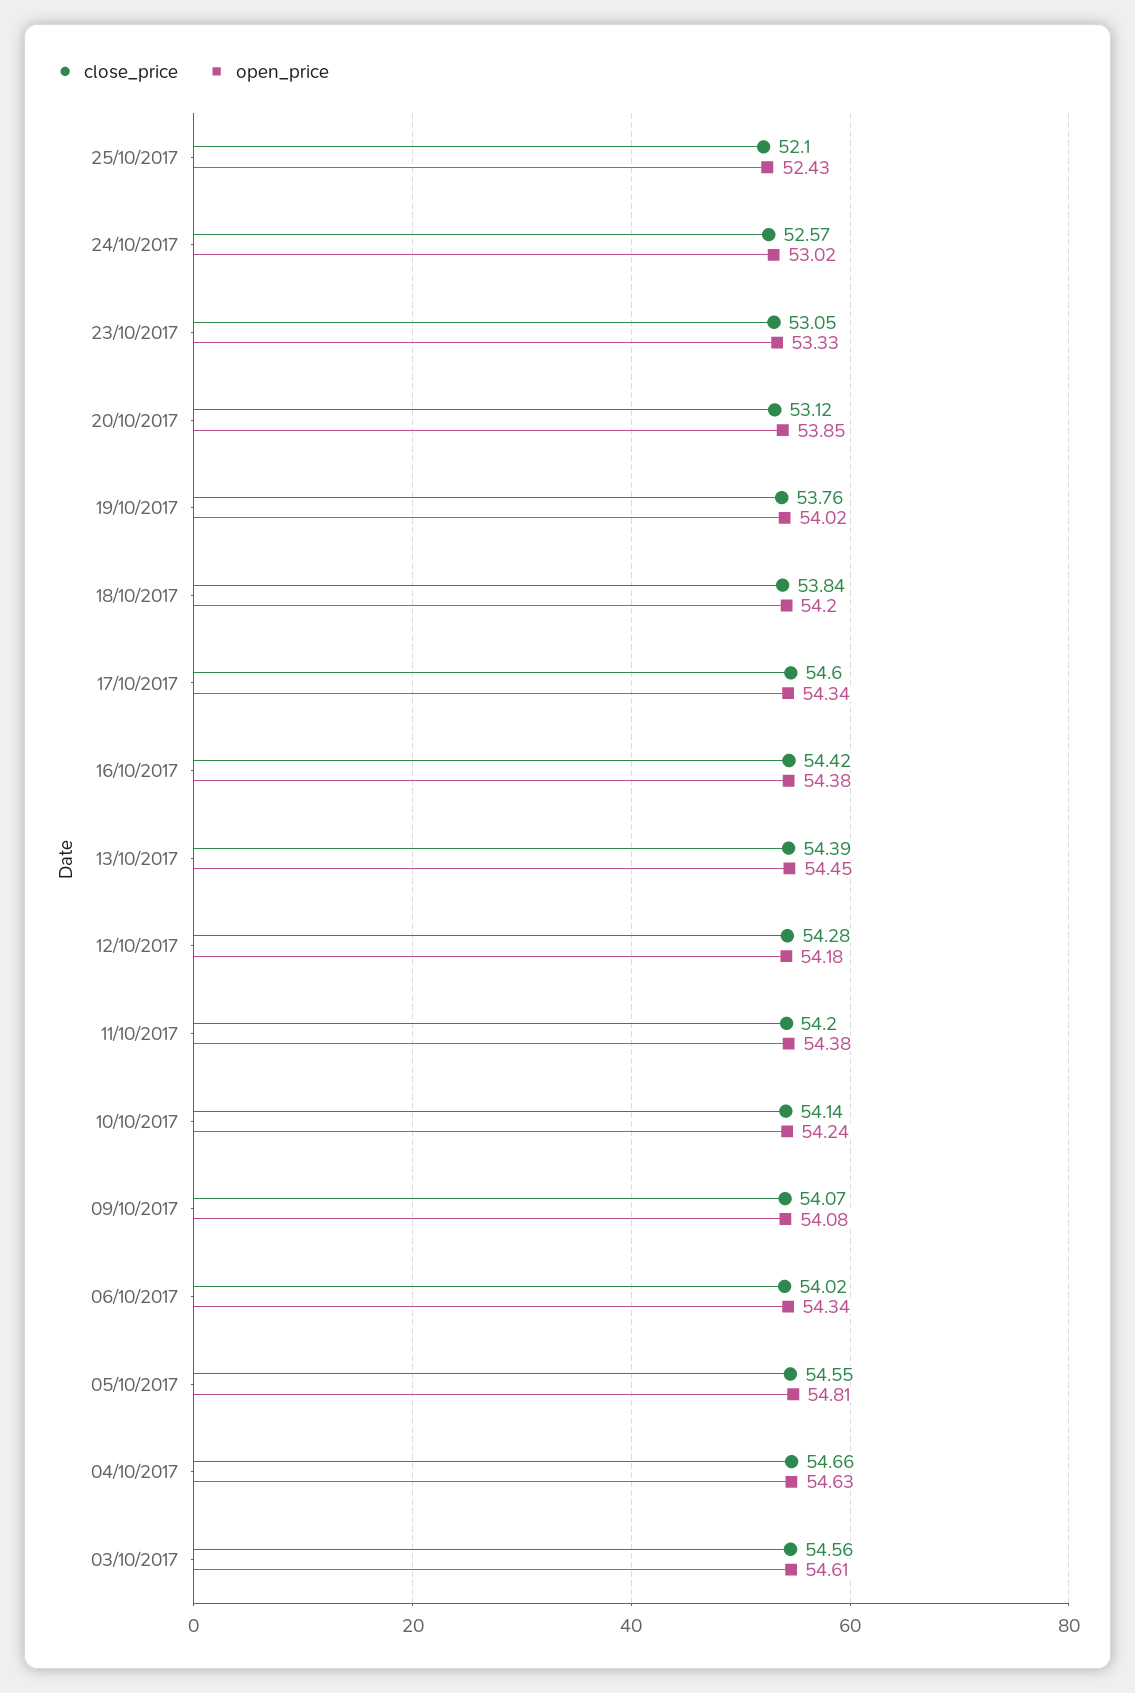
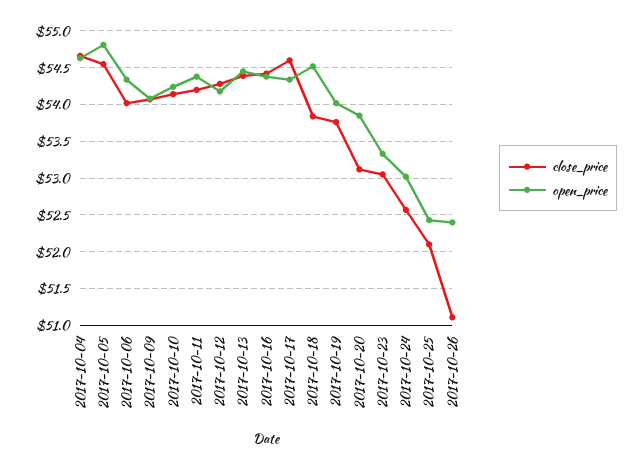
open_price, 18/10/2017: 54.2 -> 54.5
close_price, 03/10/2017: 54.56 -> none
open_price, 03/10/2017: 54.61 -> none
close_price, 2017-10-26: none -> 51.1
open_price, 2017-10-26: none -> 52.4

